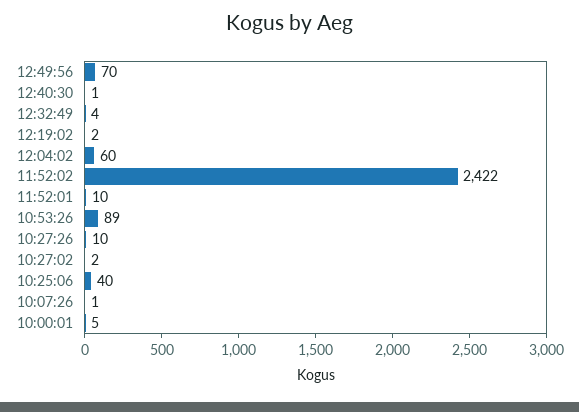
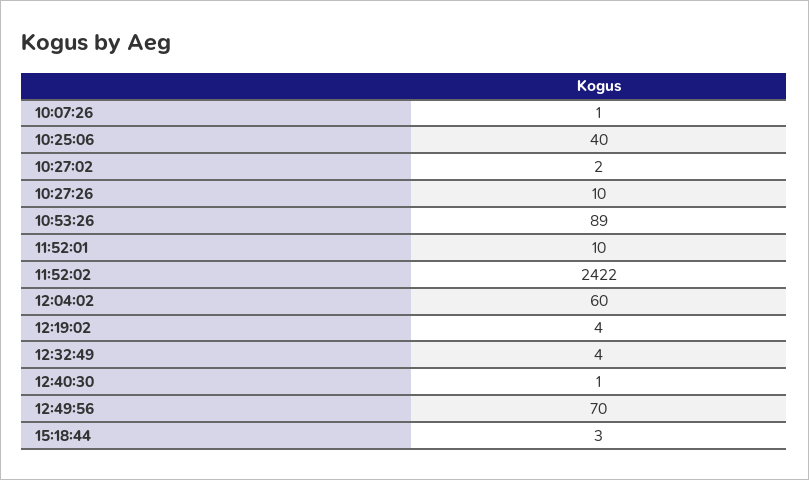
12:19:02: 2 -> 4
10:00:01: 5 -> none
15:18:44: none -> 3

